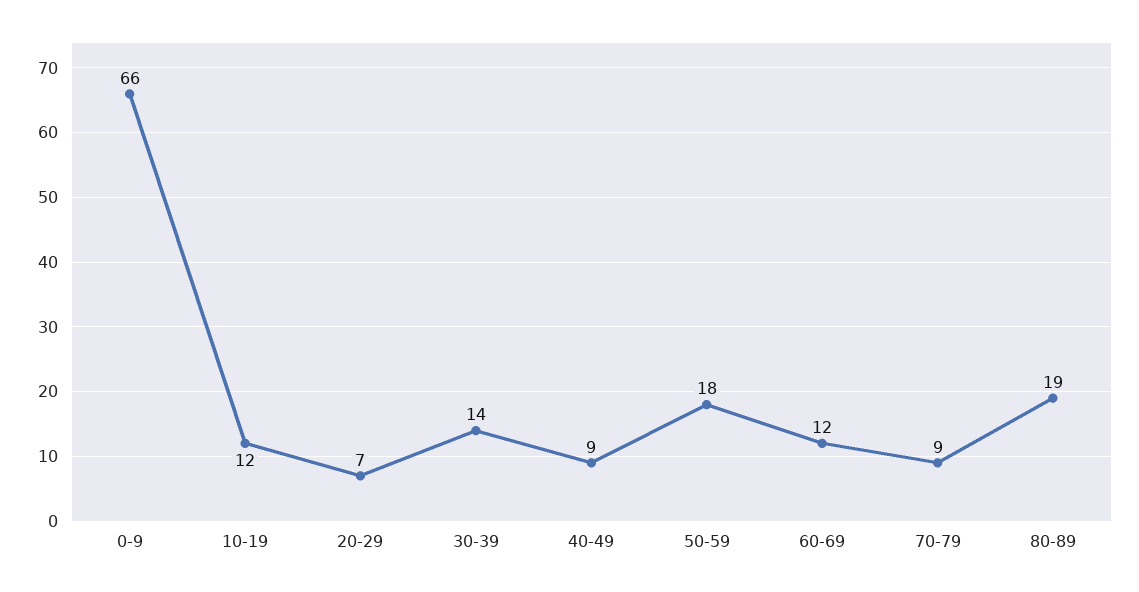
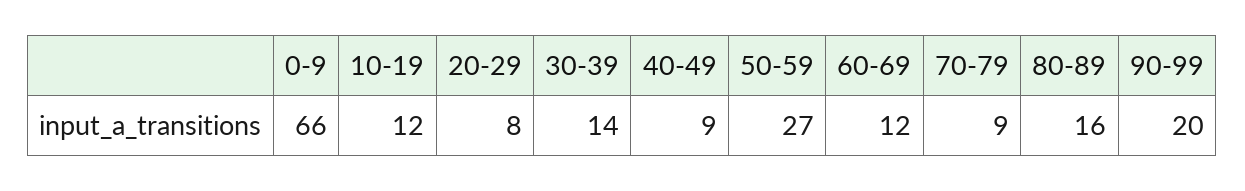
20-29: 7 -> 8
50-59: 18 -> 27
80-89: 19 -> 16
90-99: none -> 20

